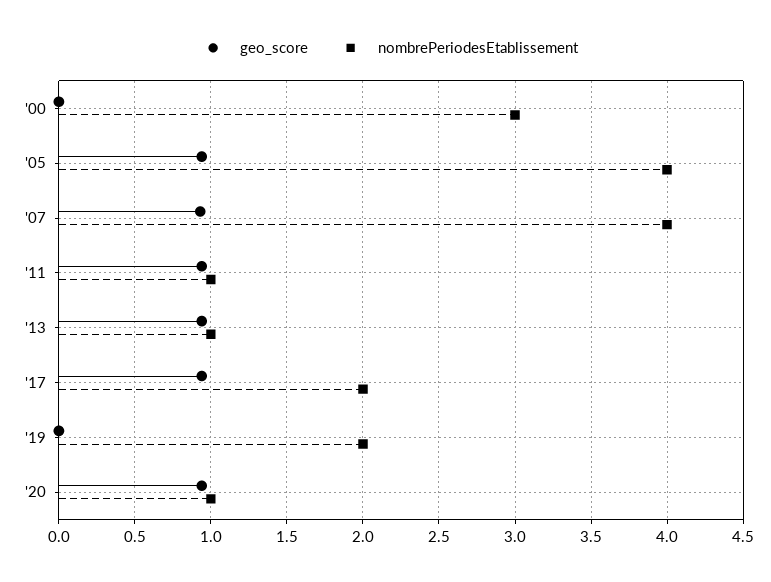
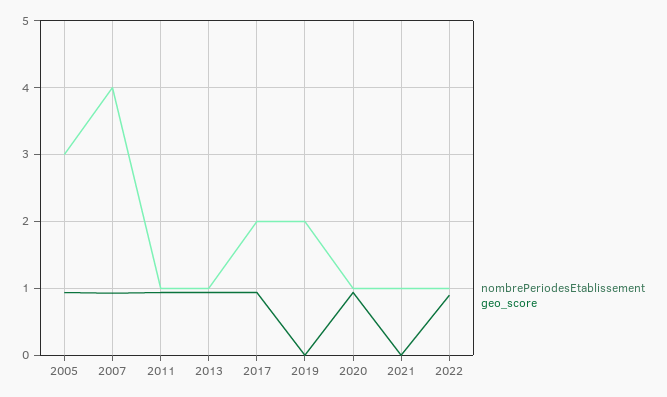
geo_score, '00: 0 -> none
nombrePeriodesEtablissement, '00: 3 -> none
nombrePeriodesEtablissement, '05: 4 -> 3
nombrePeriodesEtablissement, 2021: none -> 1
geo_score, 2021: none -> 0
nombrePeriodesEtablissement, 2022: none -> 1
geo_score, 2022: none -> 0.9

